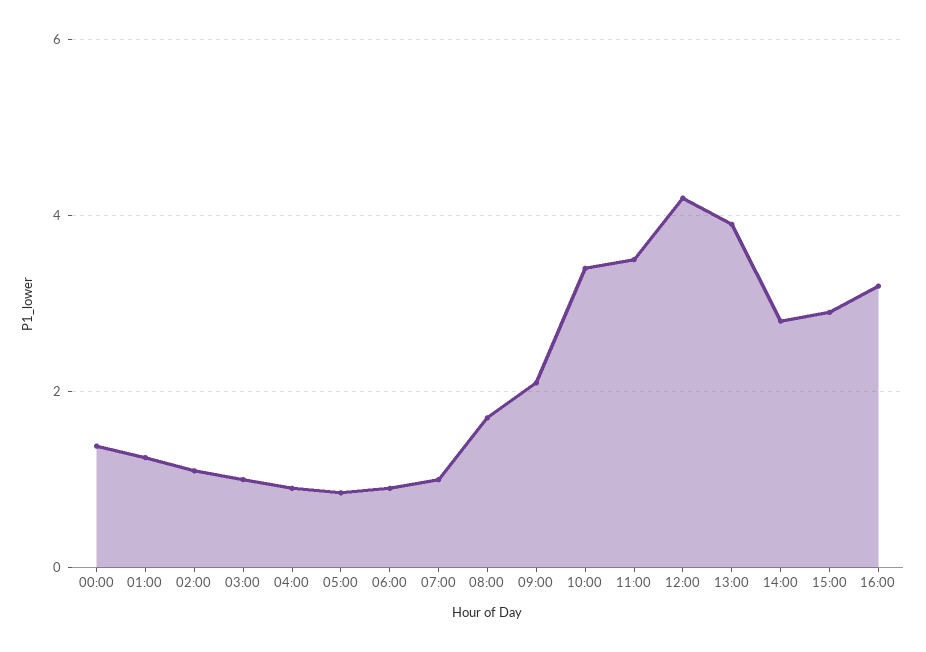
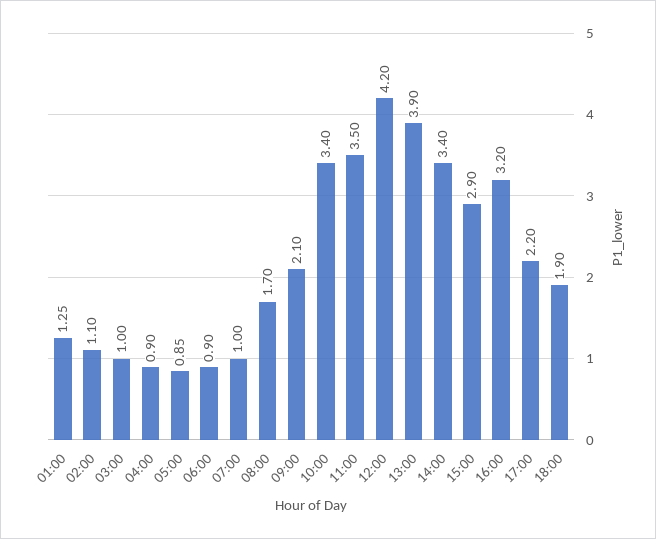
00:00: 1.4 -> none
14:00: 2.8 -> 3.4
17:00: none -> 2.2
18:00: none -> 1.9

